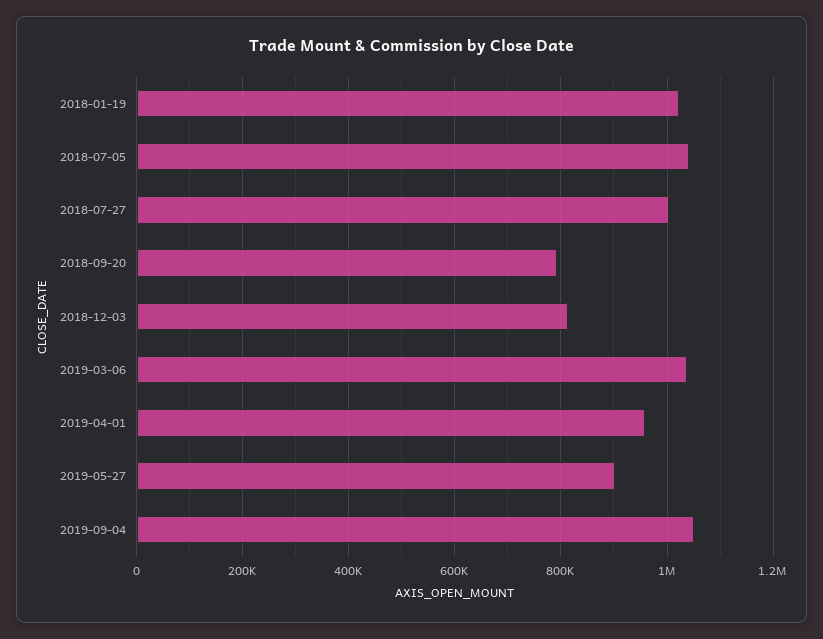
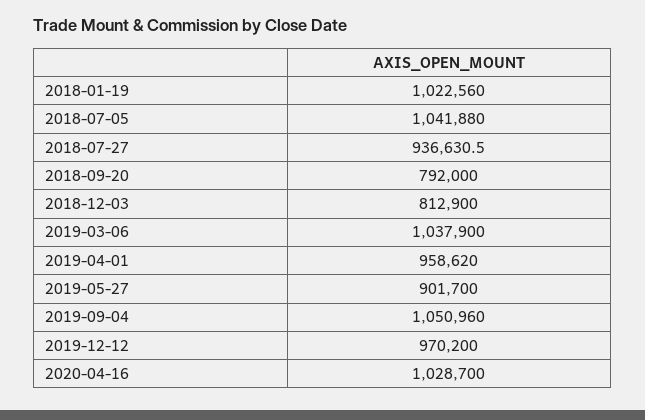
2018-07-27: 1000000 -> 936630.5
2019-12-12: none -> 970200
2020-04-16: none -> 1028700

